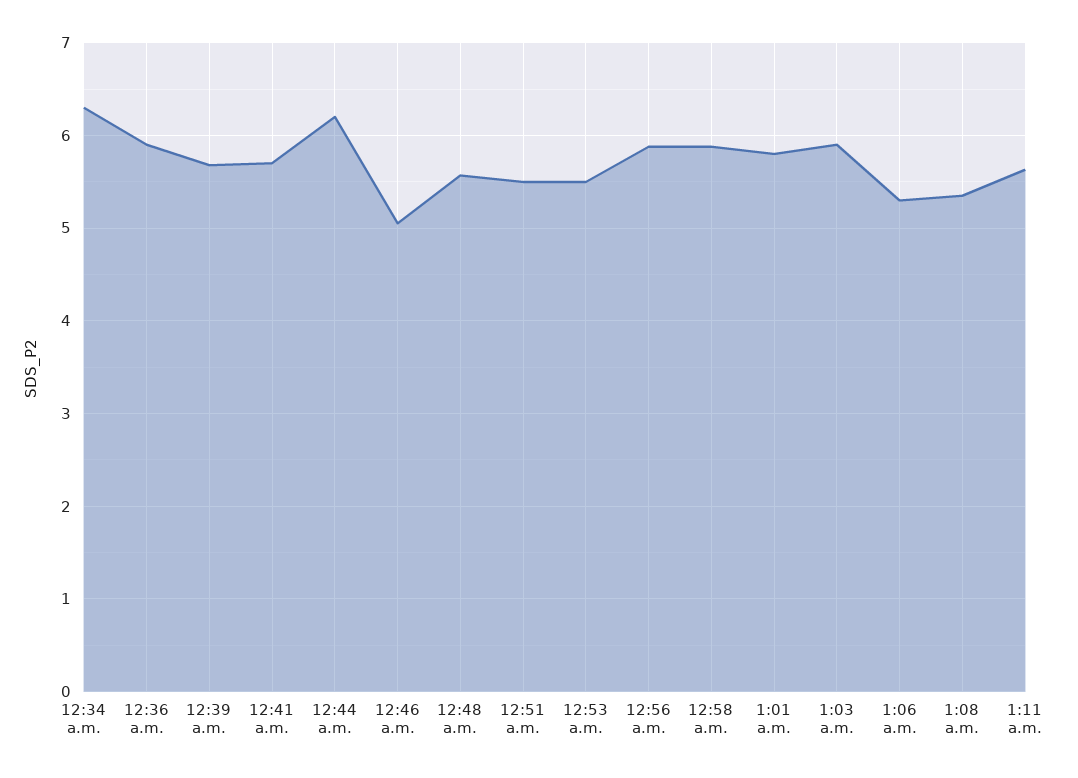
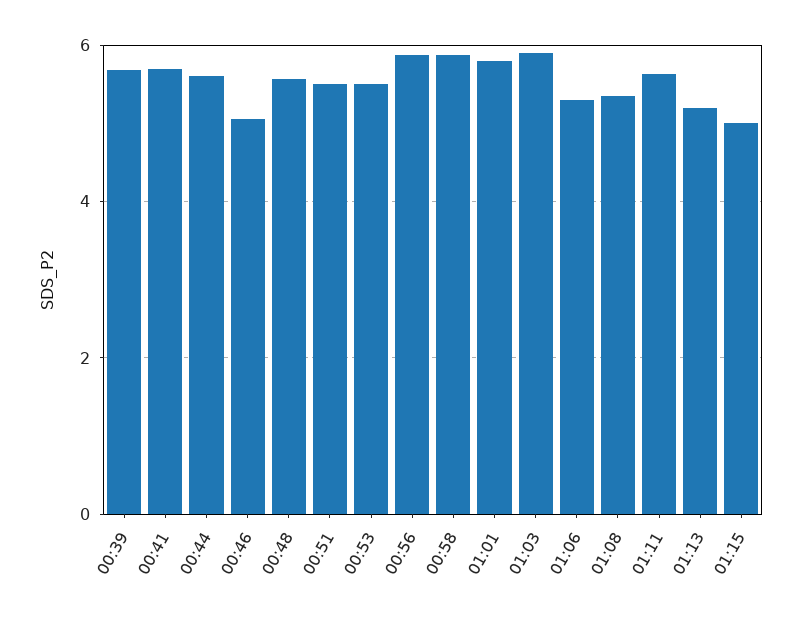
12:34 a.m.: 6.3 -> none
12:36 a.m.: 5.9 -> none
12:44 a.m.: 6.2 -> 5.6
01:13: none -> 5.2
01:15: none -> 5

